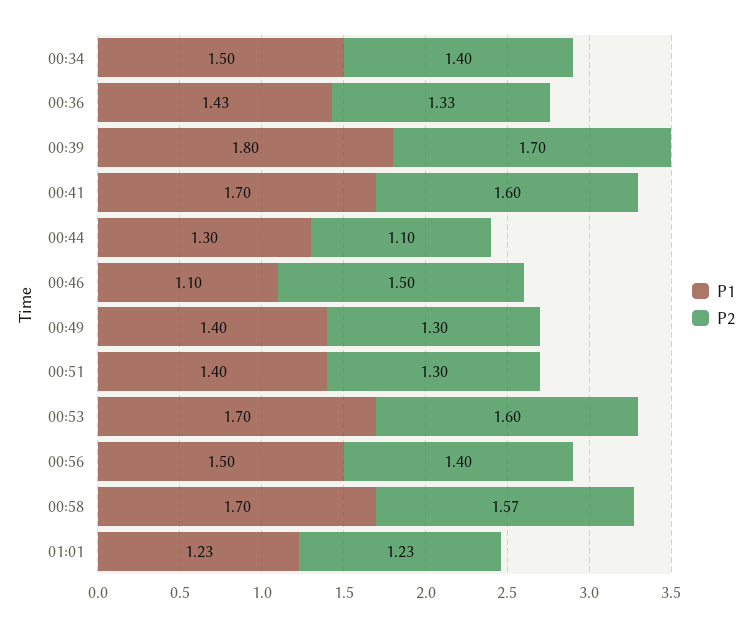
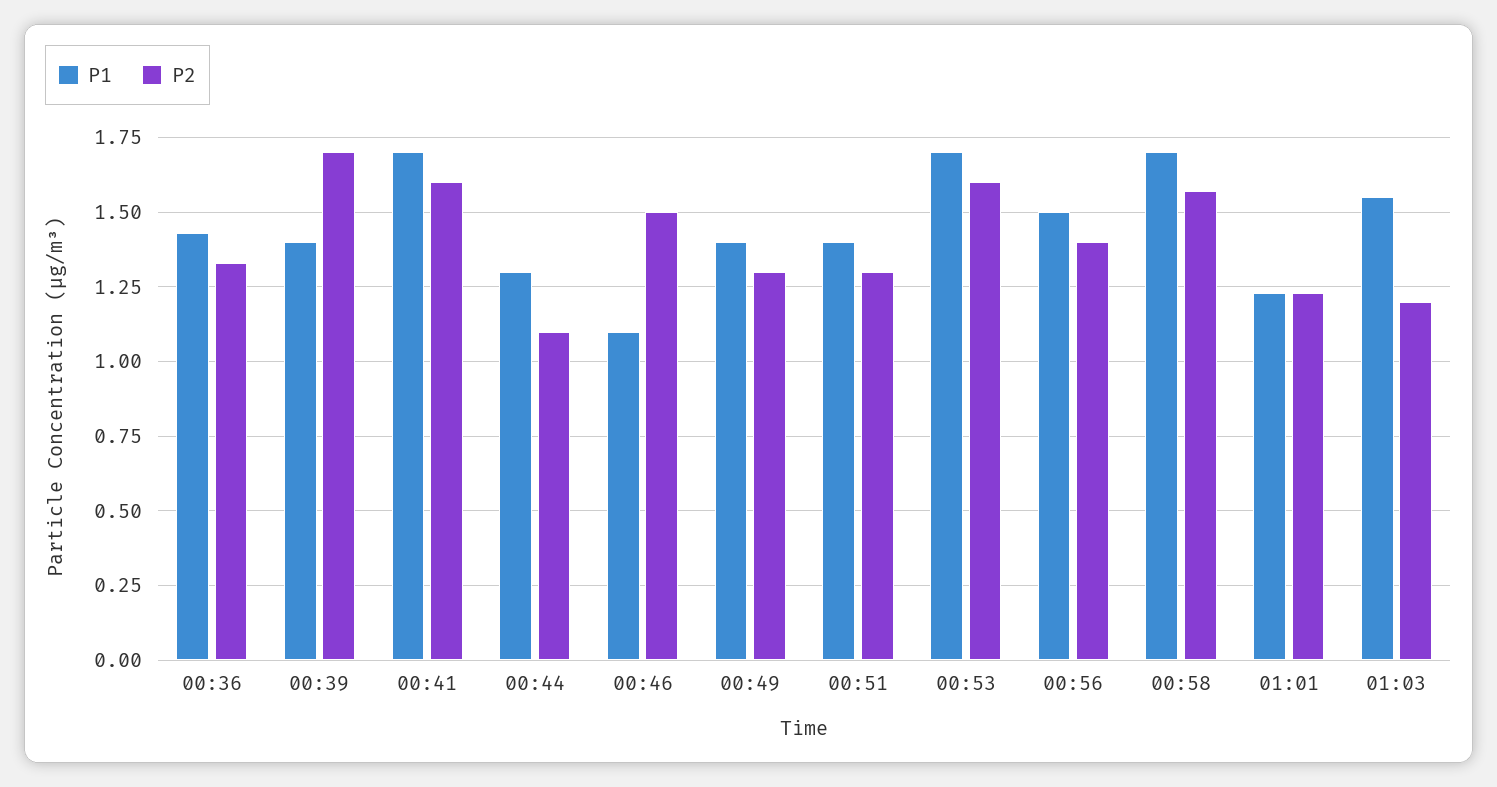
P1, 00:34: 1.5 -> none
P2, 00:34: 1.4 -> none
P1, 00:39: 1.8 -> 1.4
P1, 01:03: none -> 1.55
P2, 01:03: none -> 1.2

